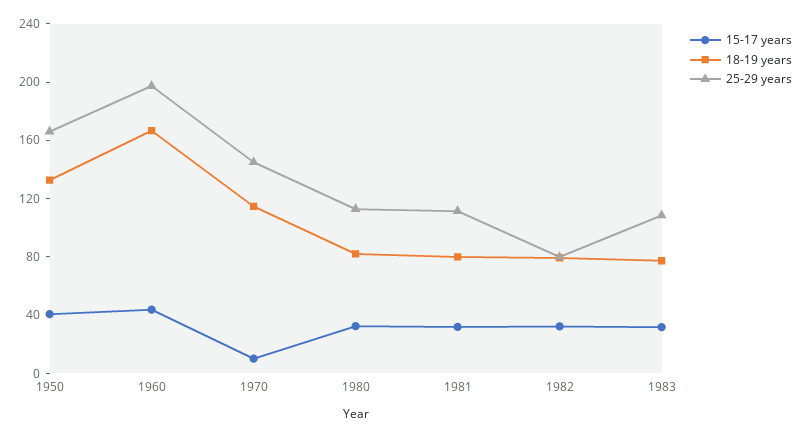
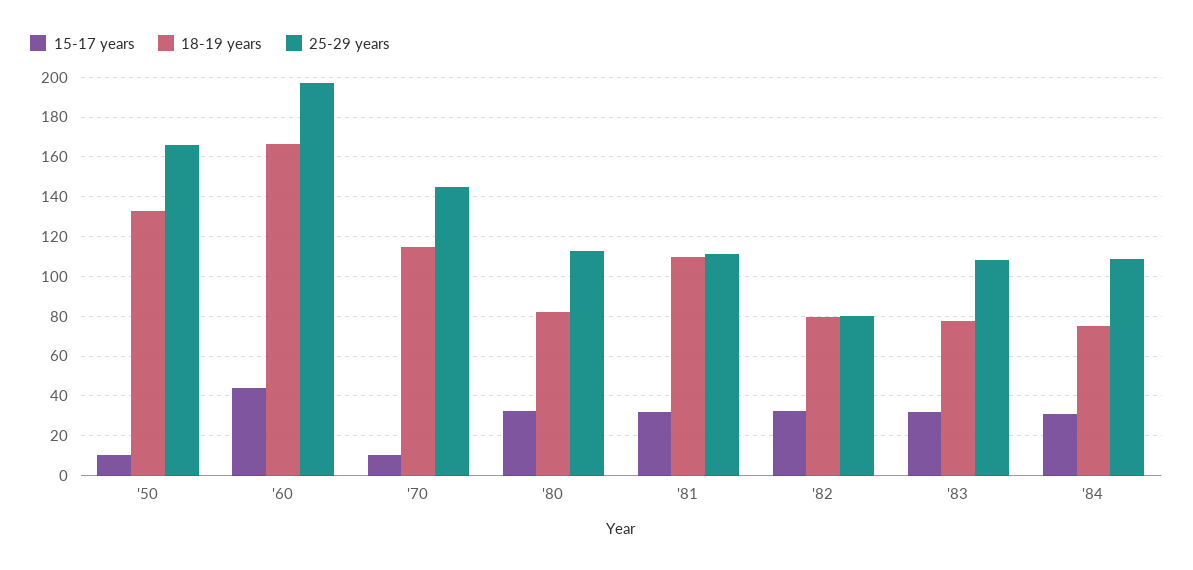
15-17 years, 1950: 40 -> 10
18-19 years, 1981: 80 -> 110
15-17 years, '84: none -> 30
18-19 years, '84: none -> 75
25-29 years, '84: none -> 110

